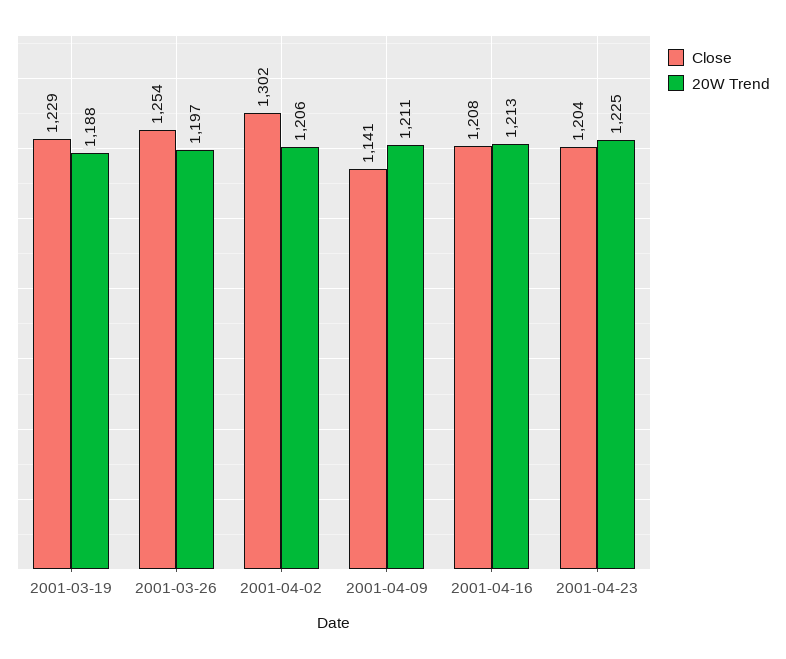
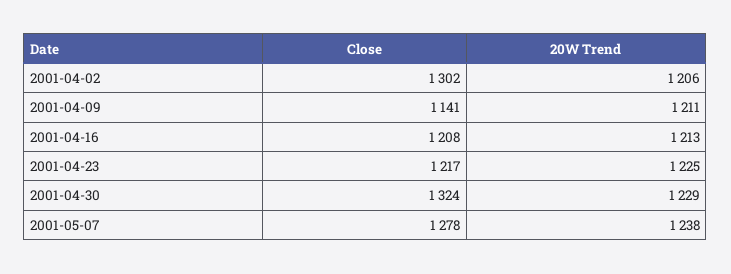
Close, 2001-03-19: 1229 -> none
20W Trend, 2001-03-19: 1188 -> none
Close, 2001-03-26: 1254 -> none
20W Trend, 2001-03-26: 1197 -> none
Close, 2001-04-23: 1204 -> 1217
Close, 2001-04-30: none -> 1324
20W Trend, 2001-04-30: none -> 1229
Close, 2001-05-07: none -> 1278
20W Trend, 2001-05-07: none -> 1238

